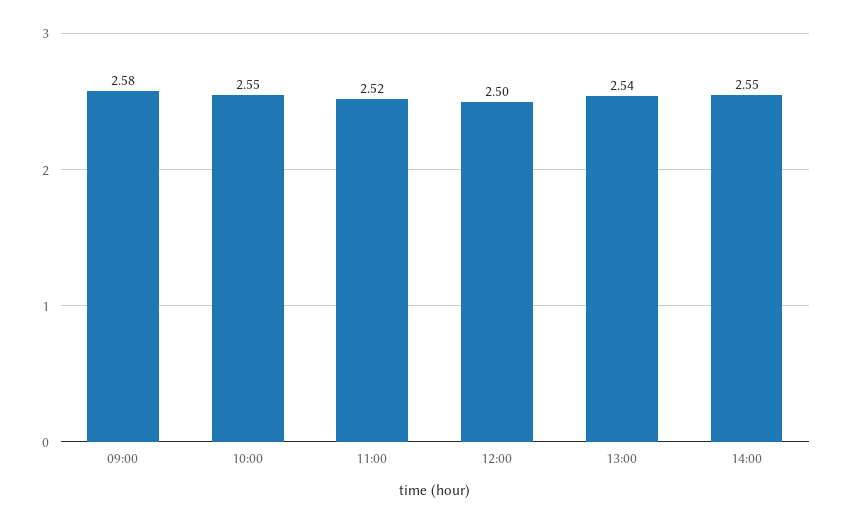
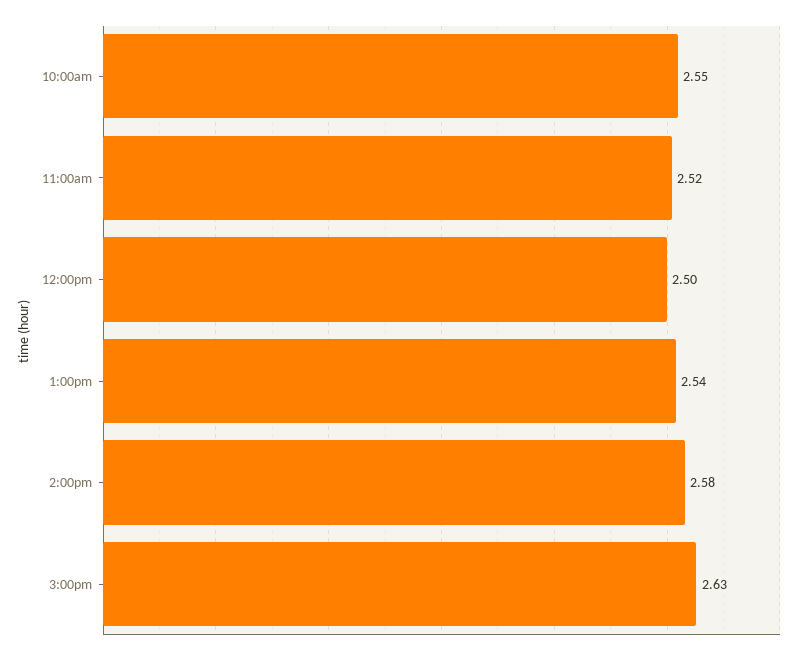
09:00: 2.58 -> none
14:00: 2.55 -> 2.58
3:00pm: none -> 2.63

